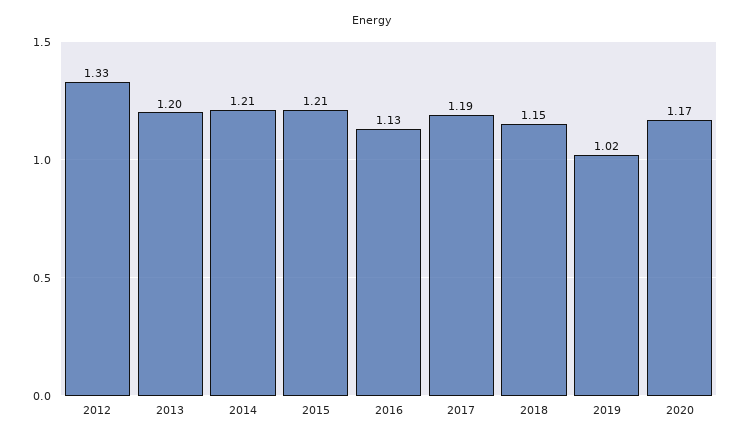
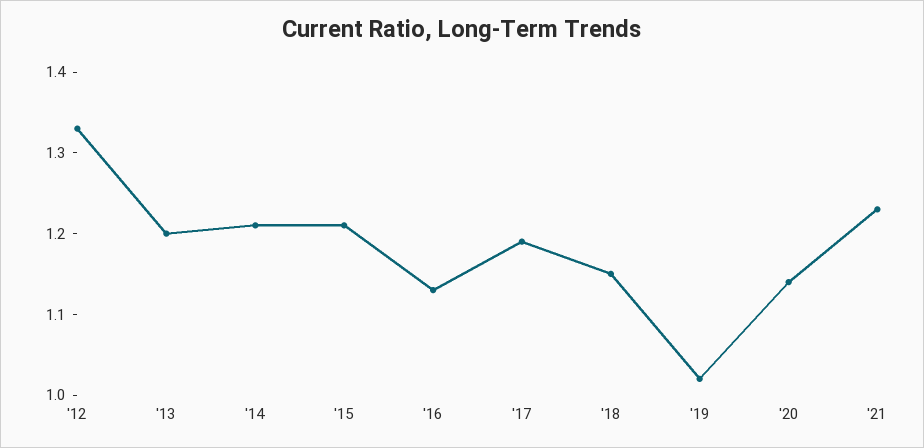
2020: 1.17 -> 1.14
'21: none -> 1.23

